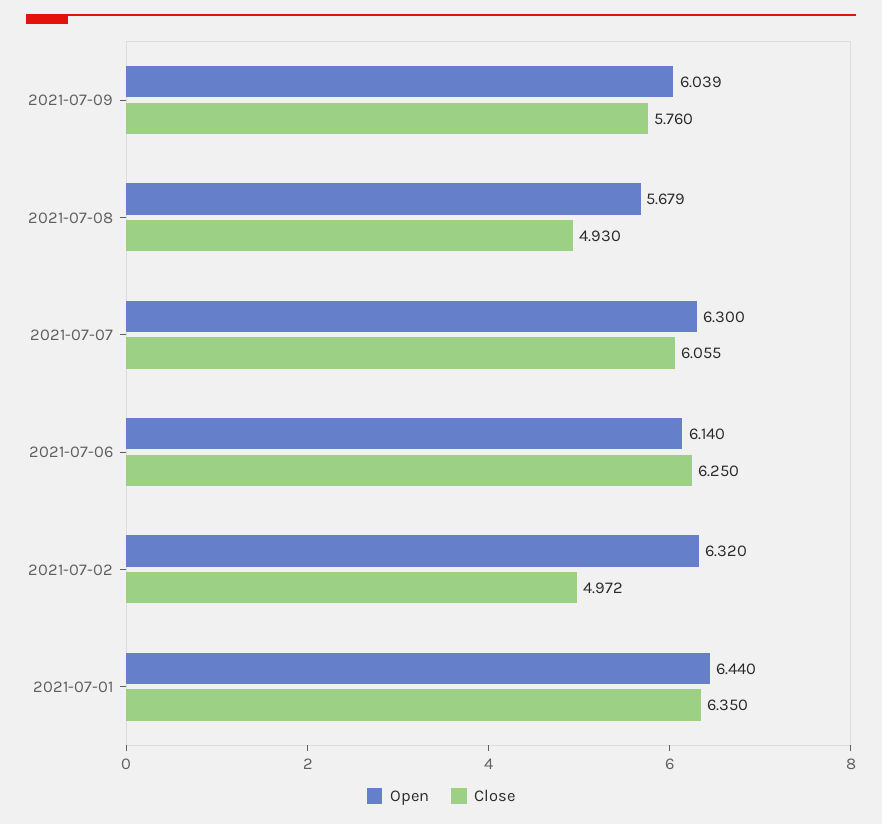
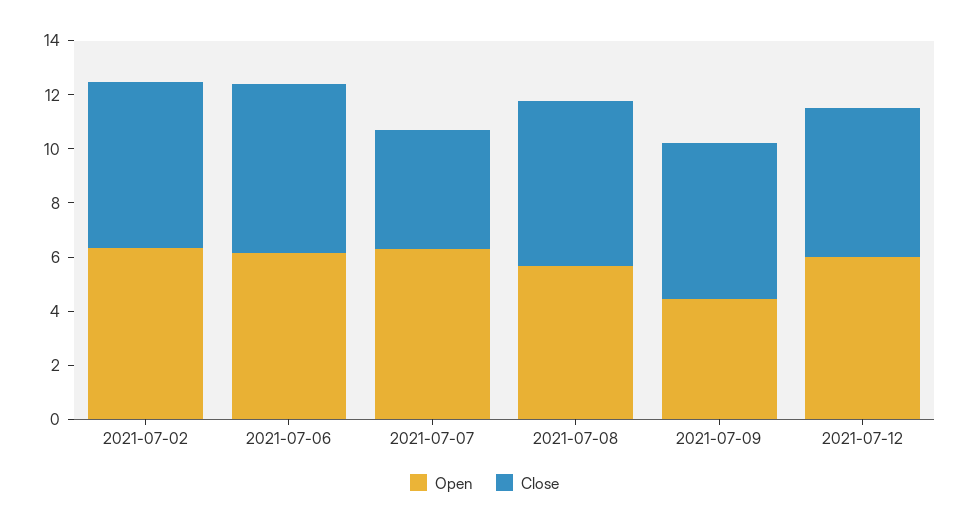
Open, 2021-07-09: 6.039 -> 4.5
Close, 2021-07-08: 4.93 -> 6
Close, 2021-07-07: 6.055 -> 4.5
Close, 2021-07-02: 4.972 -> 6
Open, 2021-07-01: 6.44 -> none
Close, 2021-07-01: 6.35 -> none
Open, 2021-07-12: none -> 6
Close, 2021-07-12: none -> 5.5

